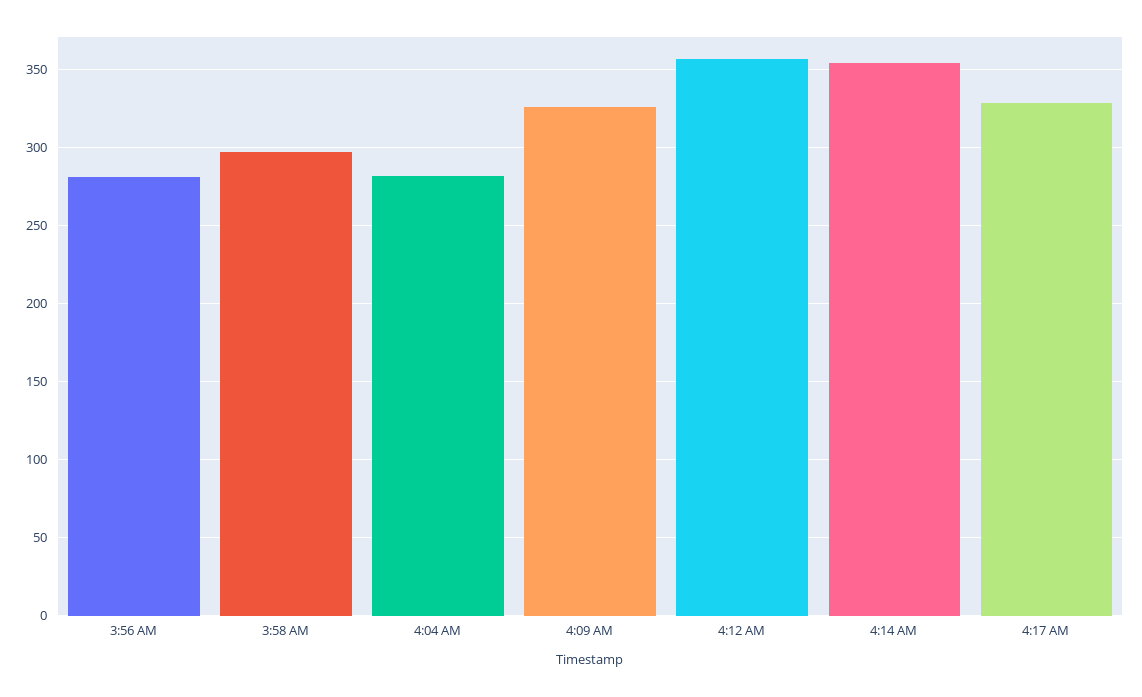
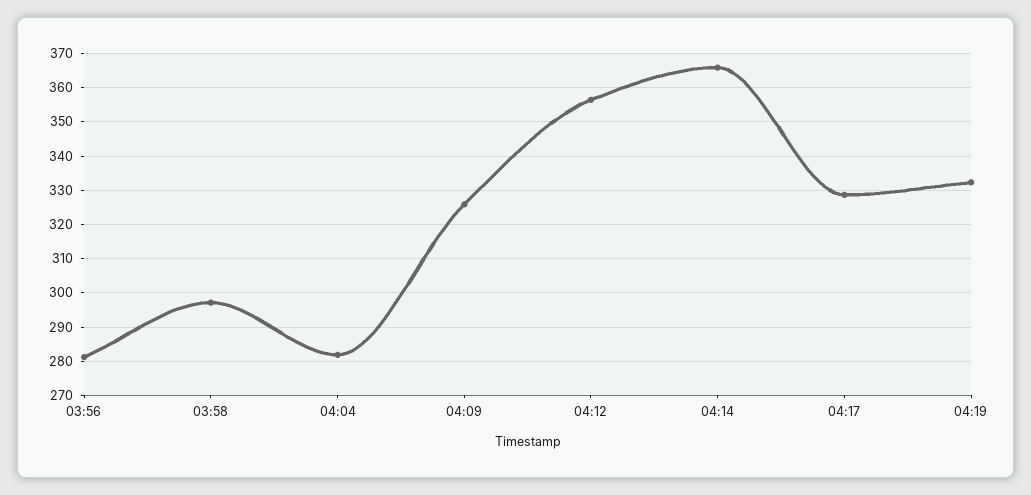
4:14 AM: 355 -> 366
04:19: none -> 332

